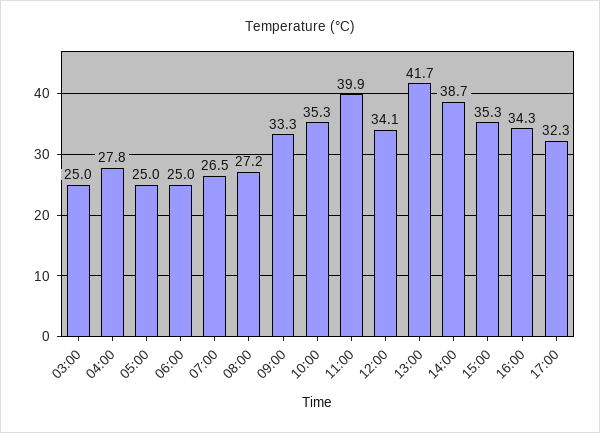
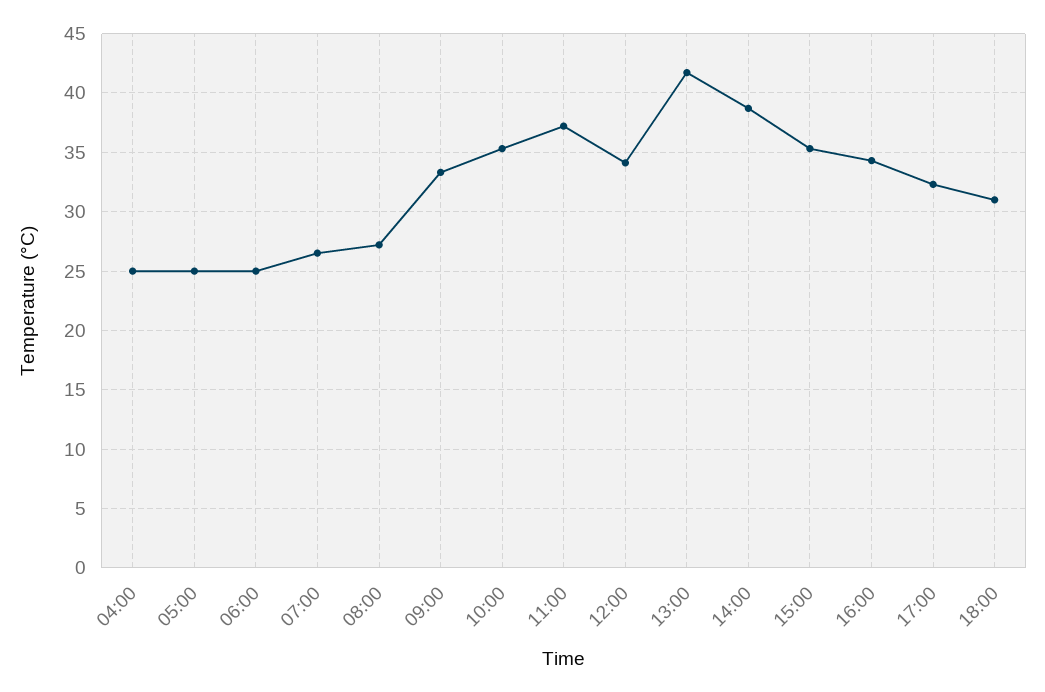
03:00: 25 -> none
04:00: 27.8 -> 25
11:00: 39.9 -> 37
18:00: none -> 31

